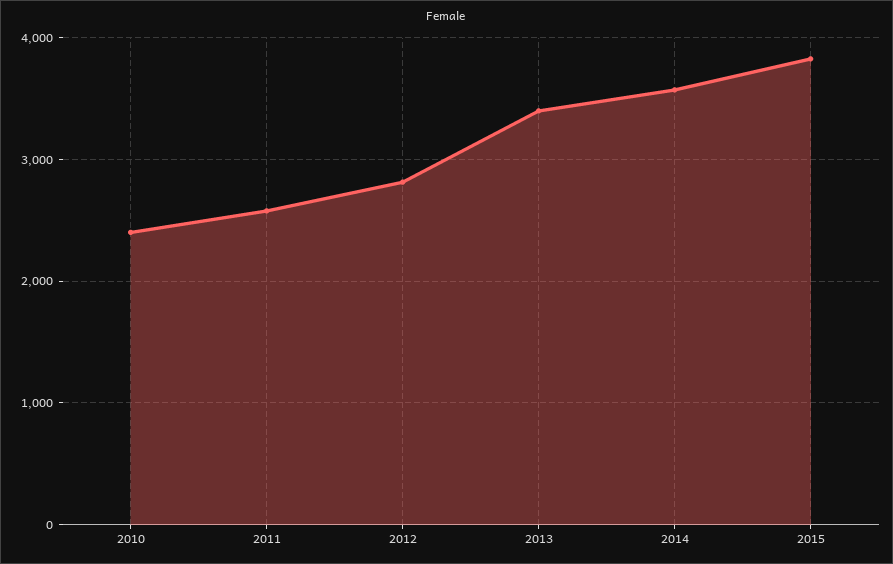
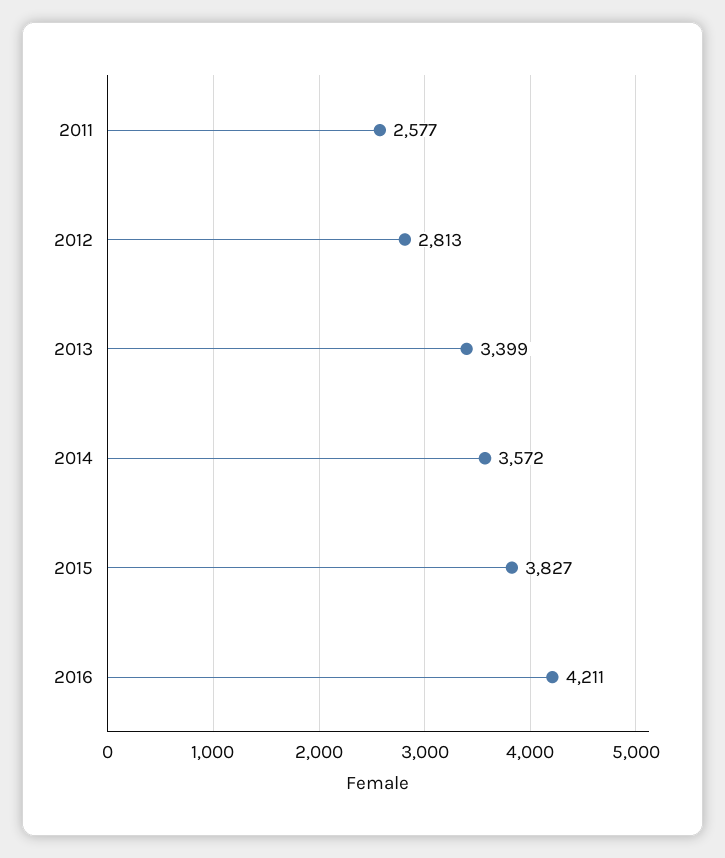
2010: 2400 -> none
2016: none -> 4211

